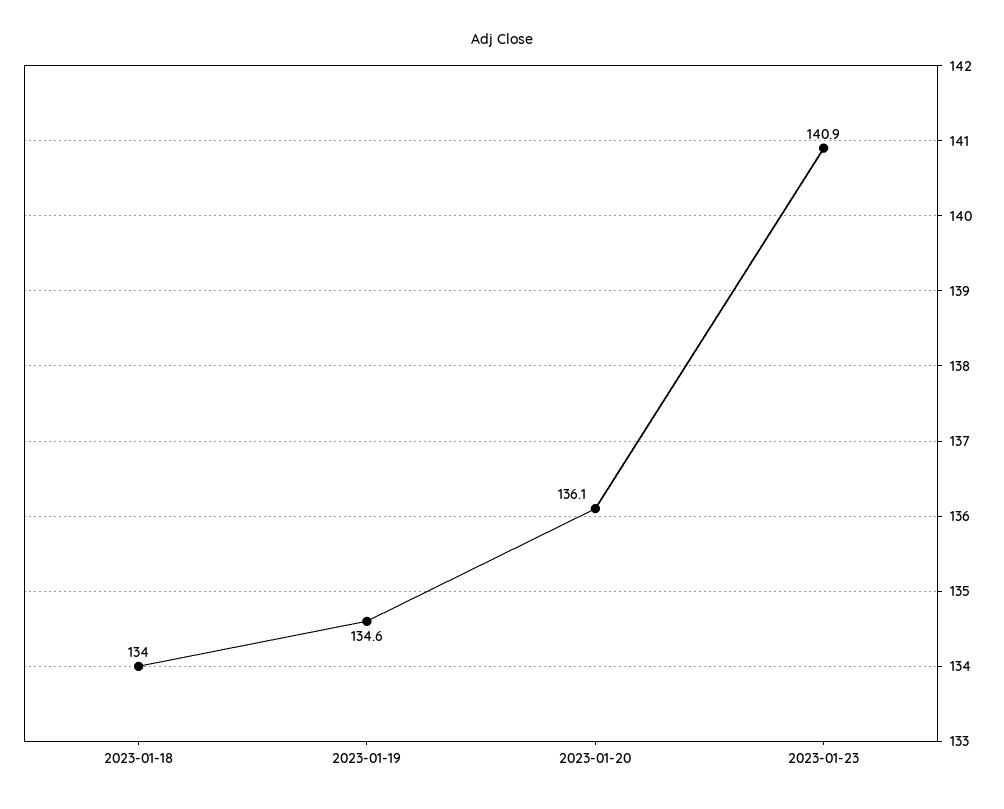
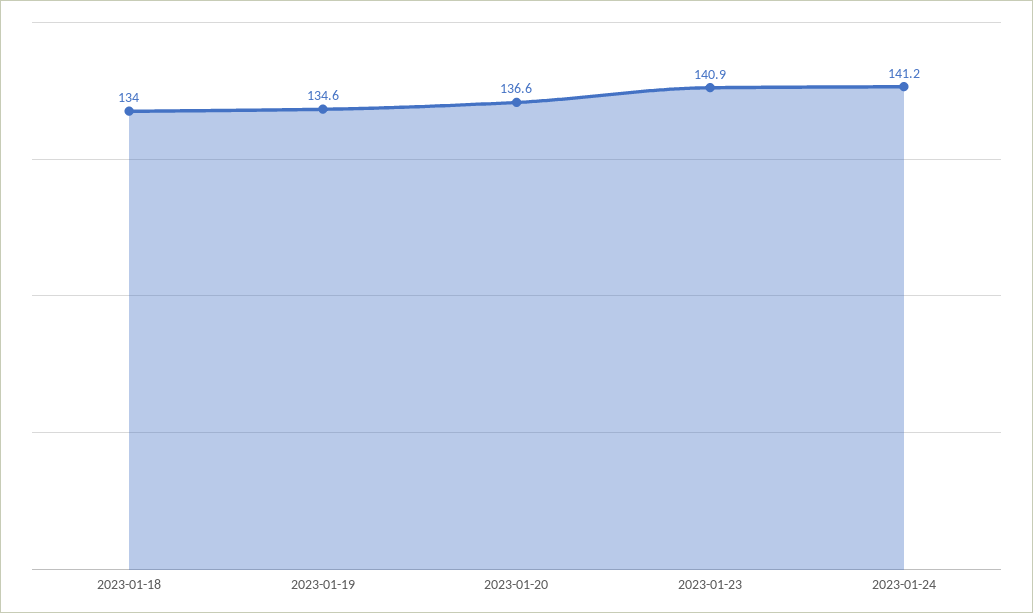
2023-01-20: 136.1 -> 136.6
2023-01-24: none -> 141.2

